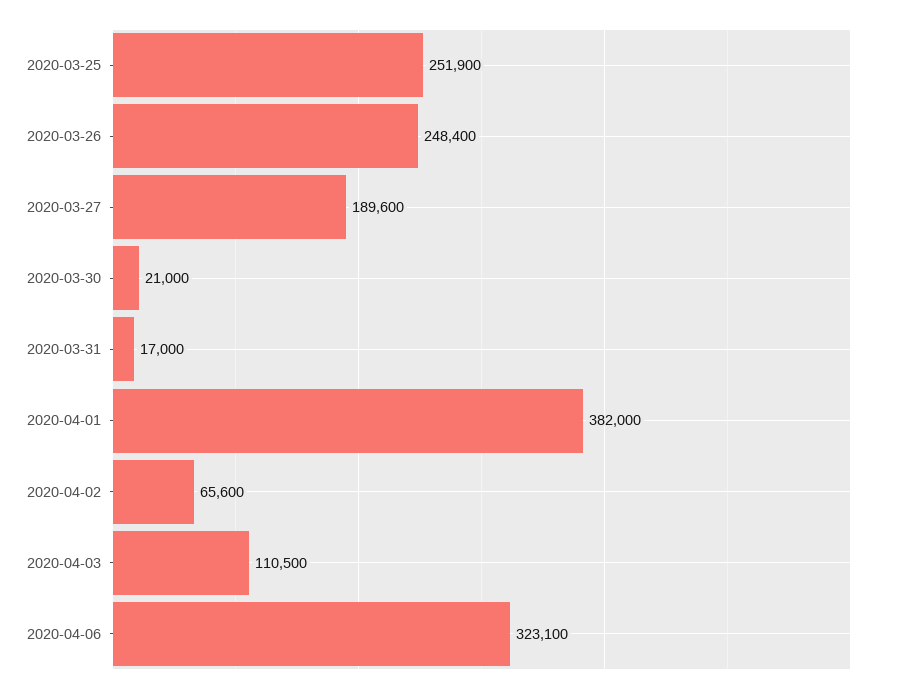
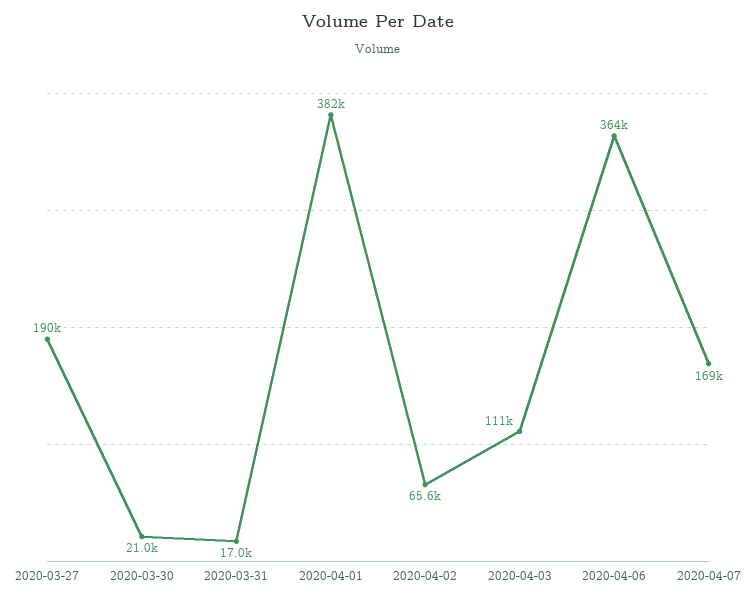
2020-03-25: 251900 -> none
2020-03-26: 248400 -> none
2020-04-06: 323100 -> 364000
2020-04-07: none -> 169000

